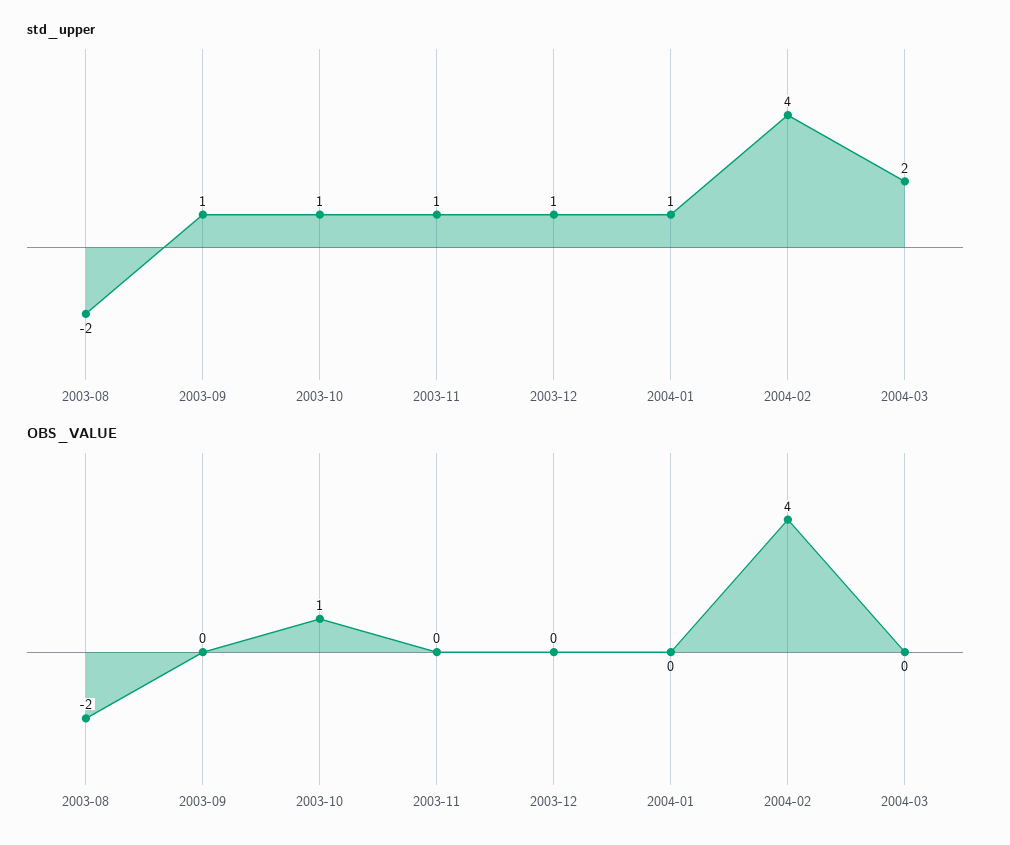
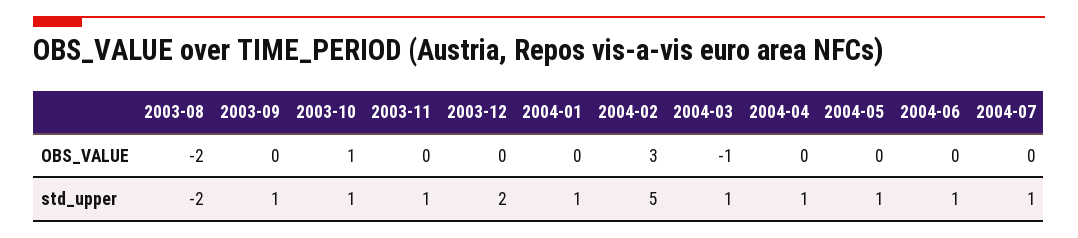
std_upper, 2003-12: 1 -> 2
std_upper, 2004-02: 4 -> 5
std_upper, 2004-03: 2 -> 1
OBS_VALUE, 2004-02: 4 -> 3
OBS_VALUE, 2004-03: 0 -> -1
OBS_VALUE, 2004-04: none -> 0
OBS_VALUE, 2004-05: none -> 0
OBS_VALUE, 2004-06: none -> 0
OBS_VALUE, 2004-07: none -> 0
std_upper, 2004-04: none -> 1
std_upper, 2004-05: none -> 1
std_upper, 2004-06: none -> 1
std_upper, 2004-07: none -> 1

